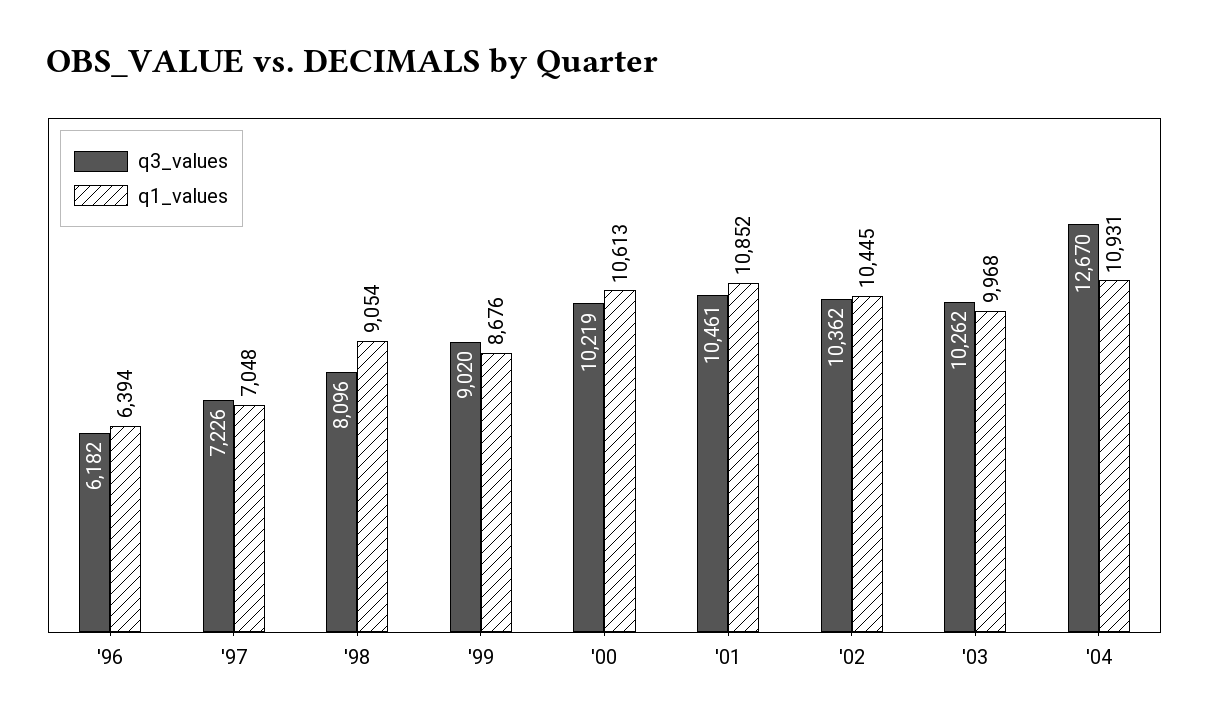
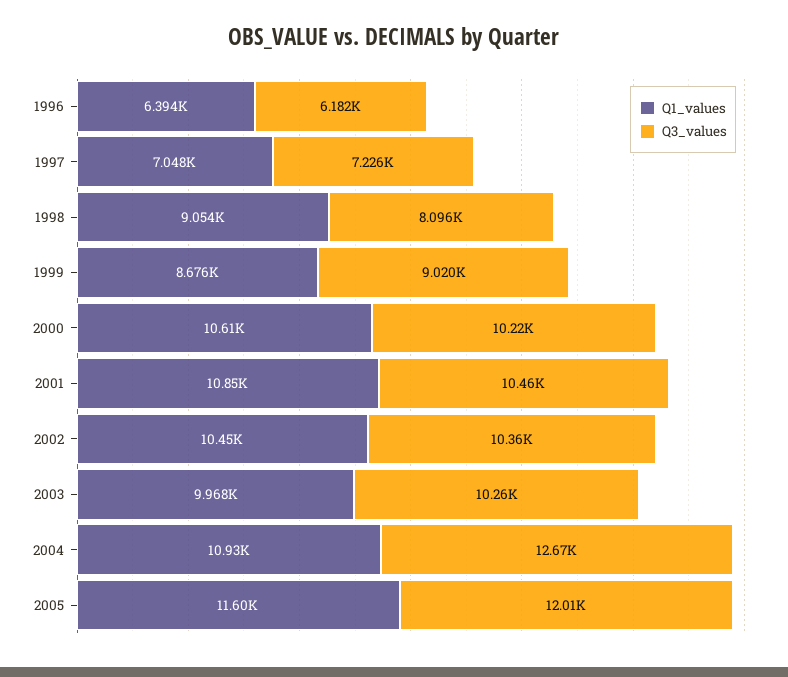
q1_values, 2005: none -> 11600
q3_values, 2005: none -> 12010

